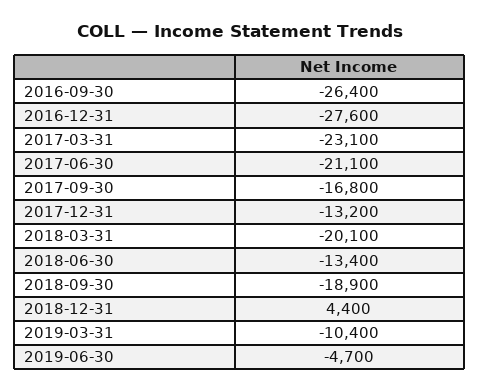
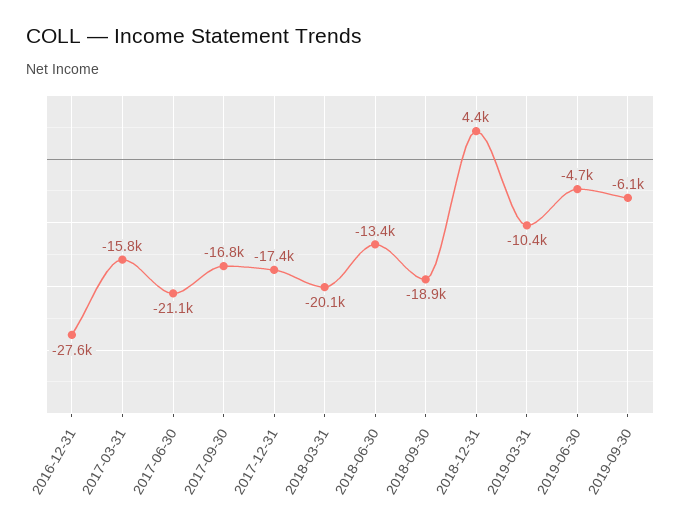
2016-09-30: -26400 -> none
2017-03-31: -23100 -> -15800
2017-12-31: -13200 -> -17400
2019-09-30: none -> -6100

